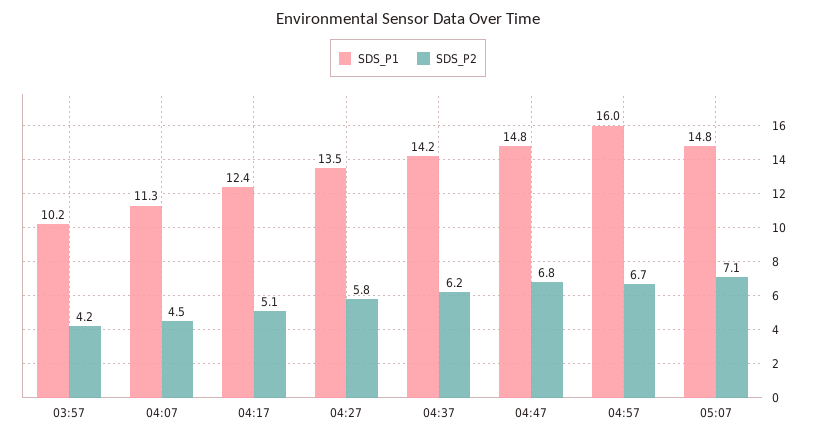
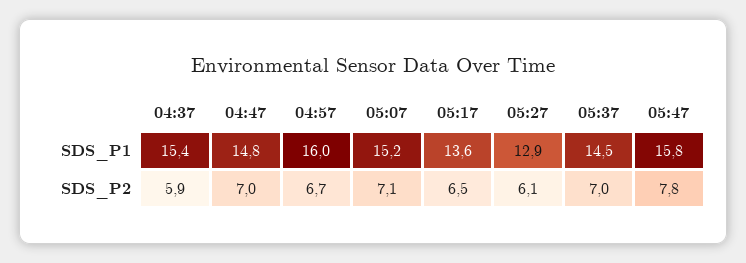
SDS_P1, 03:57: 10.2 -> none
SDS_P2, 03:57: 4.2 -> none
SDS_P1, 04:07: 11.3 -> none
SDS_P2, 04:07: 4.5 -> none
SDS_P1, 04:17: 12.4 -> none
SDS_P2, 04:17: 5.1 -> none
SDS_P1, 04:27: 13.5 -> none
SDS_P2, 04:27: 5.8 -> none
SDS_P1, 04:37: 14.2 -> 15.4
SDS_P2, 04:37: 6.2 -> 5.9
SDS_P2, 04:47: 6.8 -> 7
SDS_P1, 05:07: 14.8 -> 15.2
SDS_P1, 05:17: none -> 13.6
SDS_P1, 05:27: none -> 12.9
SDS_P1, 05:37: none -> 14.5
SDS_P1, 05:47: none -> 15.8
SDS_P2, 05:17: none -> 6.5
SDS_P2, 05:27: none -> 6.1
SDS_P2, 05:37: none -> 7
SDS_P2, 05:47: none -> 7.8

